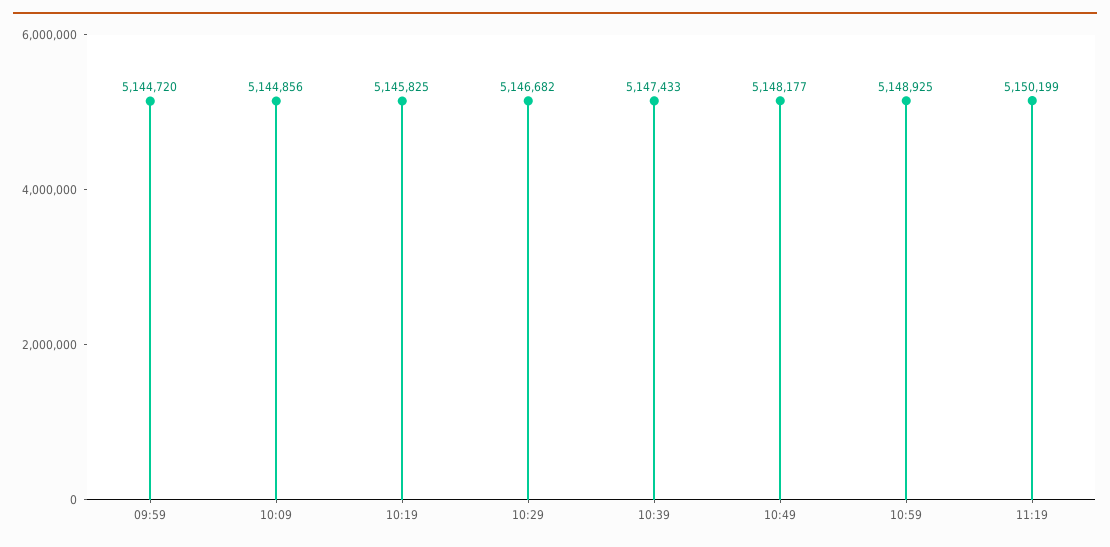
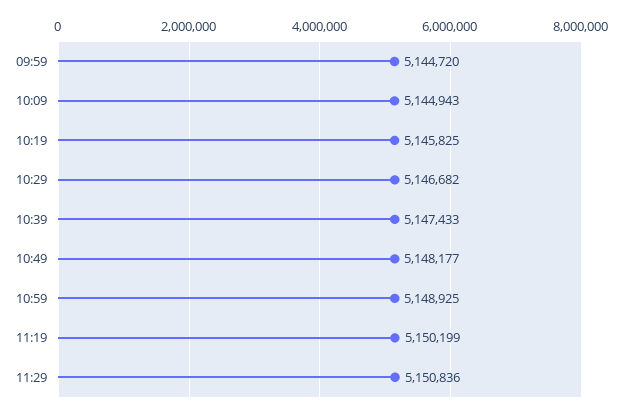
10:09: 5144856 -> 5144943
11:29: none -> 5150836

